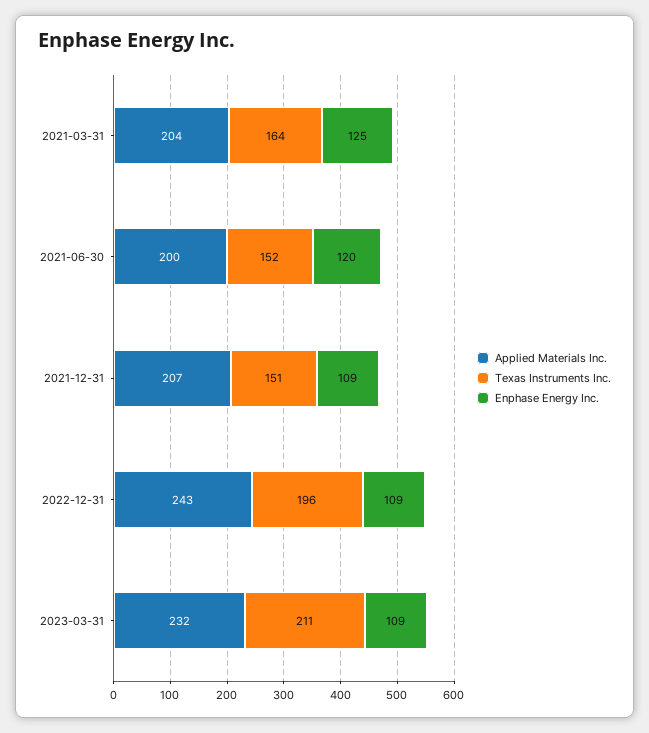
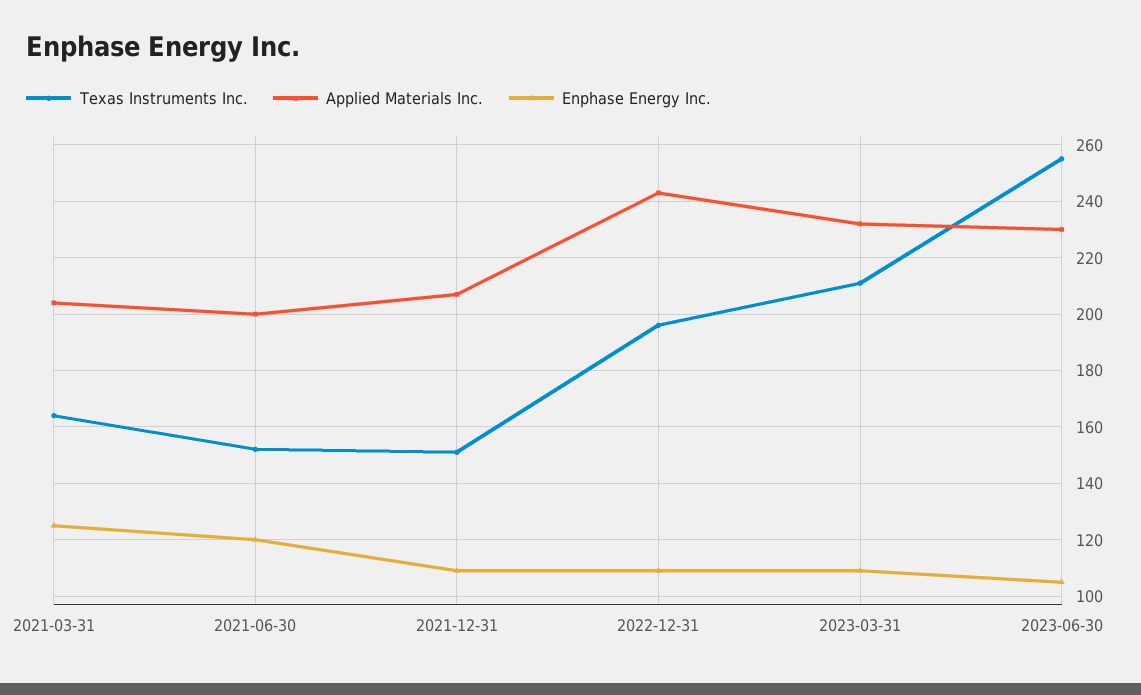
Texas Instruments Inc., 2023-06-30: none -> 255
Applied Materials Inc., 2023-06-30: none -> 230
Enphase Energy Inc., 2023-06-30: none -> 105

